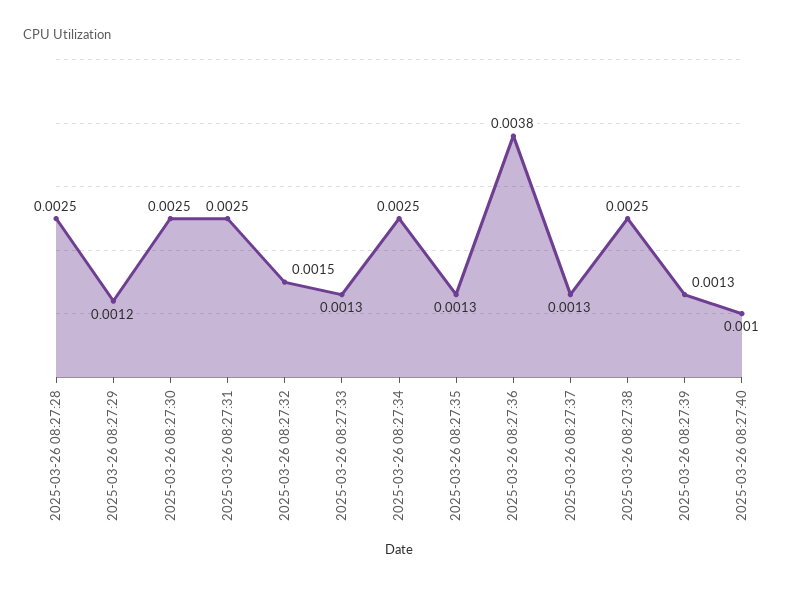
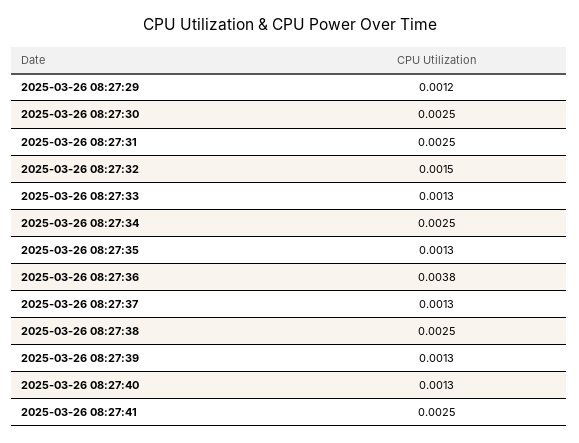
2025-03-26 08:27:28: 0.0025 -> none
2025-03-26 08:27:40: 0.001 -> 0.0013
2025-03-26 08:27:41: none -> 0.0025

